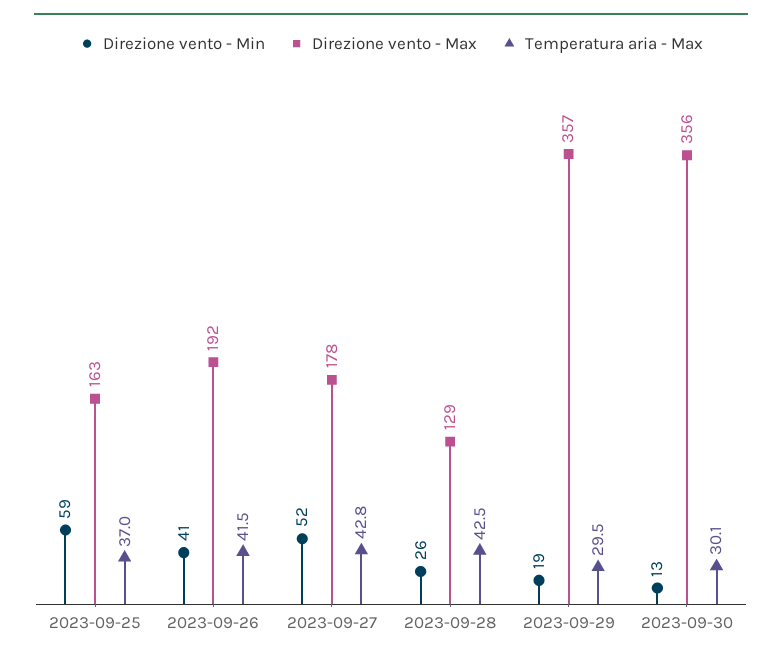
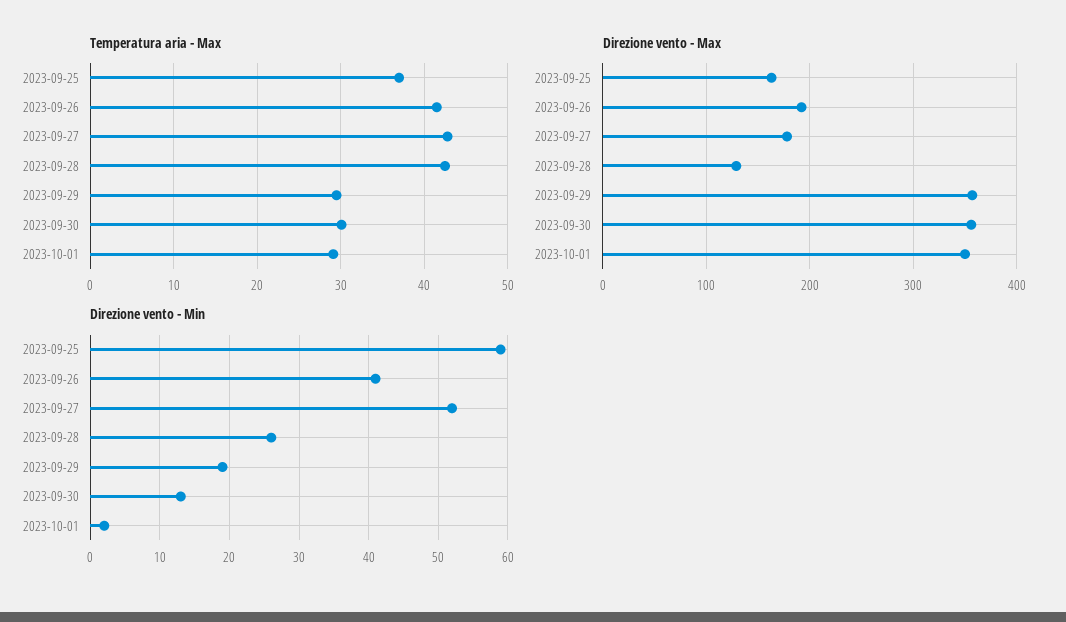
Temperatura aria - Max, 2023-10-01: none -> 29
Direzione vento - Max, 2023-10-01: none -> 350
Direzione vento - Min, 2023-10-01: none -> 2

